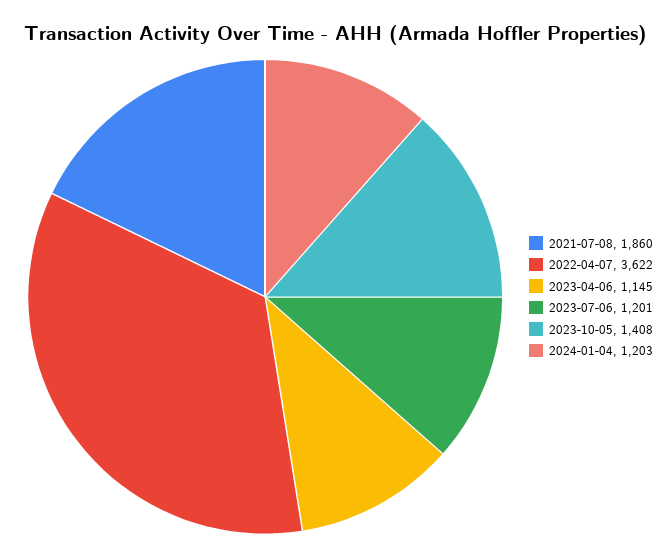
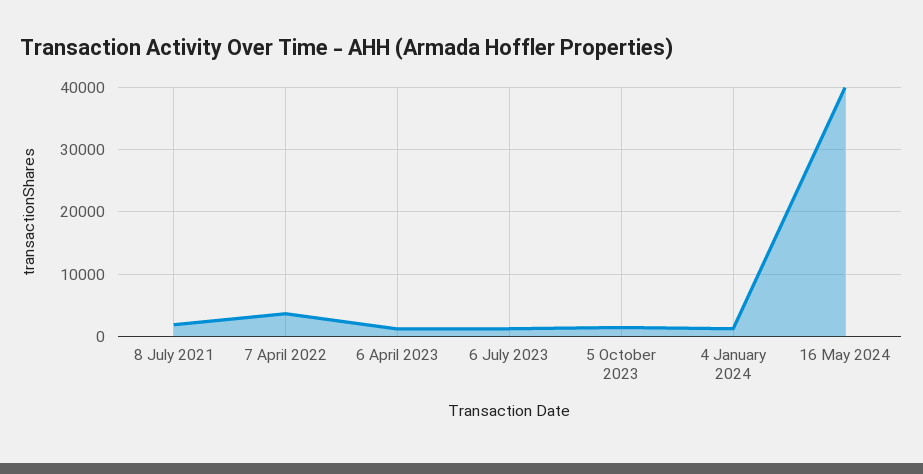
16 May 2024: none -> 40000

